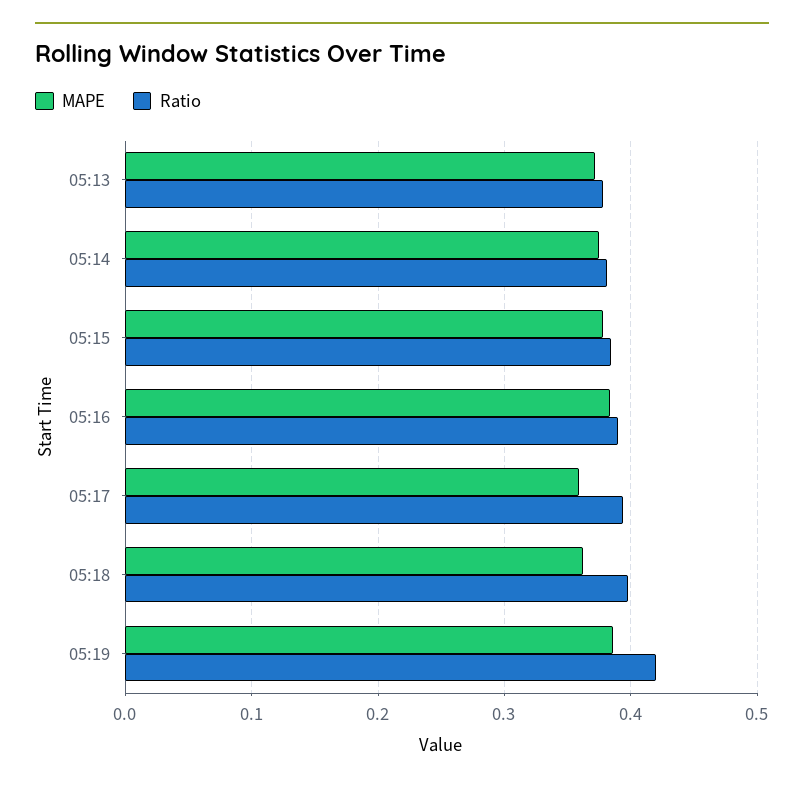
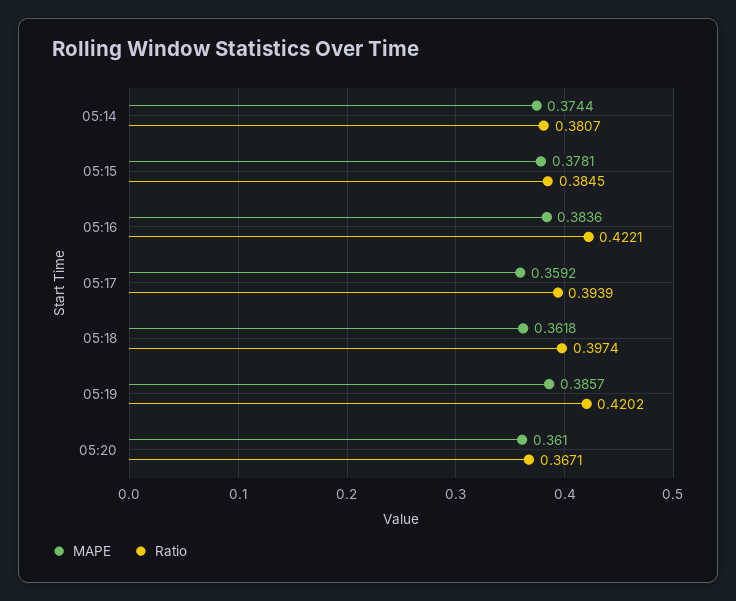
MAPE, 05:13: 0.37 -> none
Ratio, 05:13: 0.38 -> none
Ratio, 05:16: 0.39 -> 0.4221
MAPE, 05:20: none -> 0.361
Ratio, 05:20: none -> 0.3671

